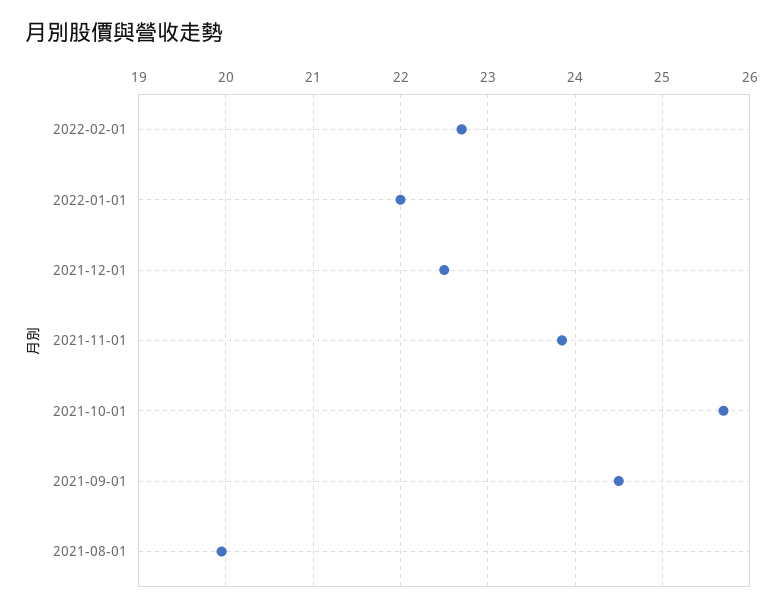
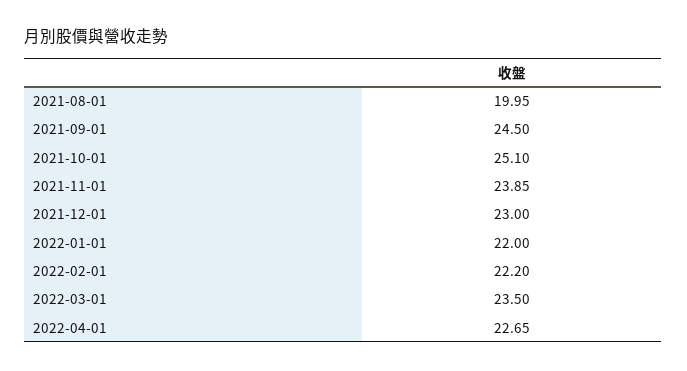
2022-02-01: 22.7 -> 22.2
2021-12-01: 22.5 -> 23
2021-10-01: 25.7 -> 25.1
2022-03-01: none -> 23.5
2022-04-01: none -> 22.65

